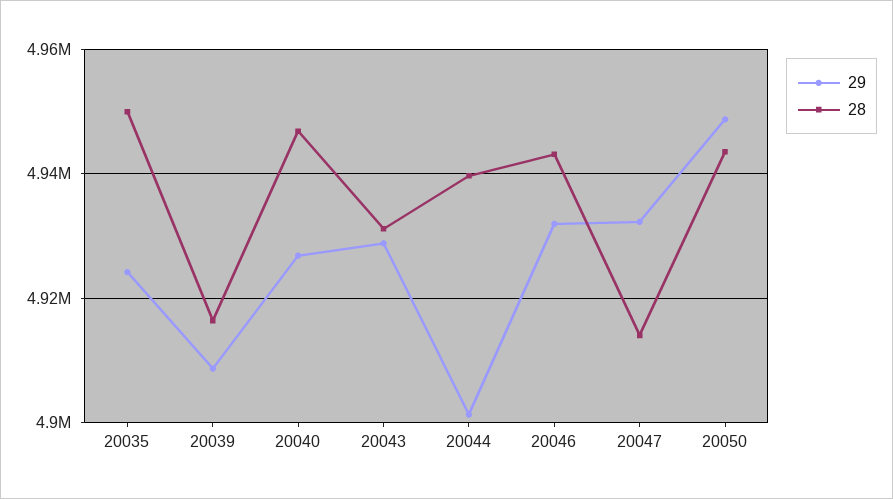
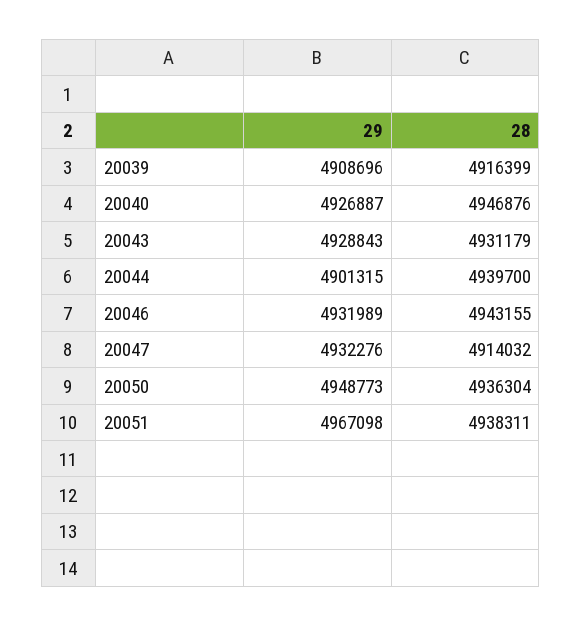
29, 20035: 4924000 -> none
28, 20035: 4950000 -> none
28, 20050: 4944000 -> 4936304
29, 20051: none -> 4967098
28, 20051: none -> 4938311

